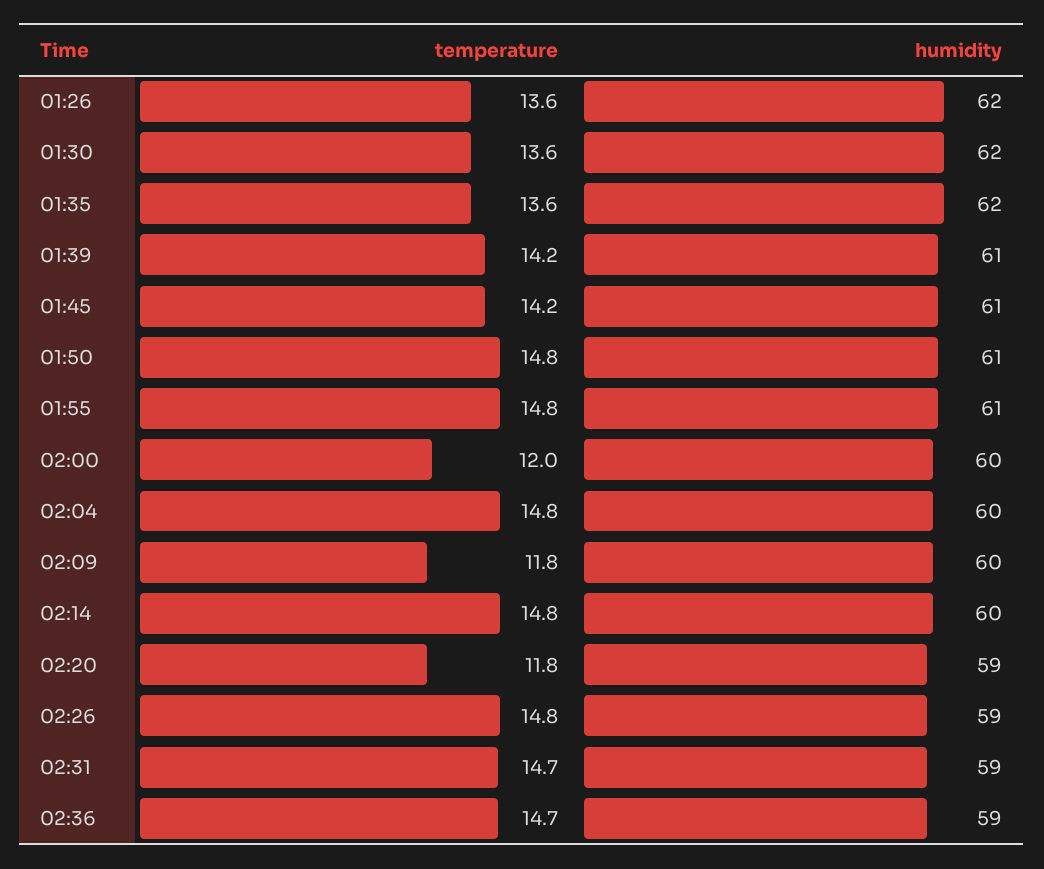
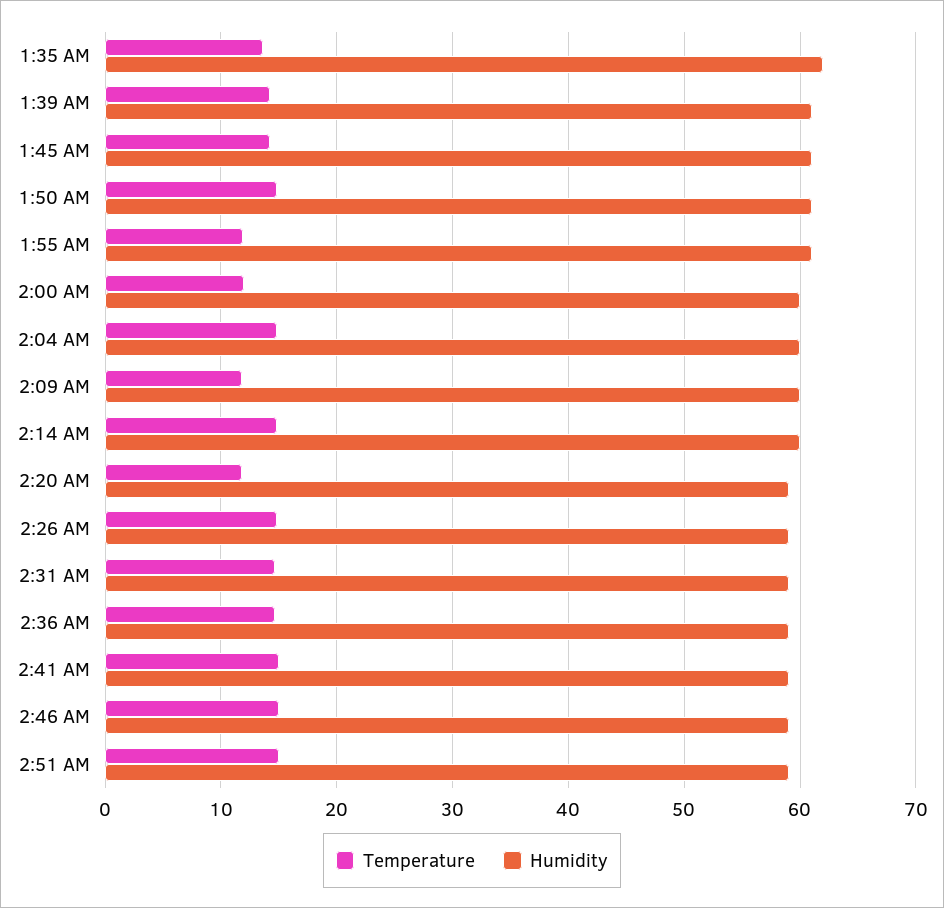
temperature, 01:26: 13.6 -> none
humidity, 01:26: 62 -> none
temperature, 01:30: 13.6 -> none
humidity, 01:30: 62 -> none
temperature, 01:55: 14.8 -> 12
temperature, 2:41 AM: none -> 15
humidity, 2:41 AM: none -> 59
temperature, 2:46 AM: none -> 15
humidity, 2:46 AM: none -> 59
temperature, 2:51 AM: none -> 15
humidity, 2:51 AM: none -> 59

